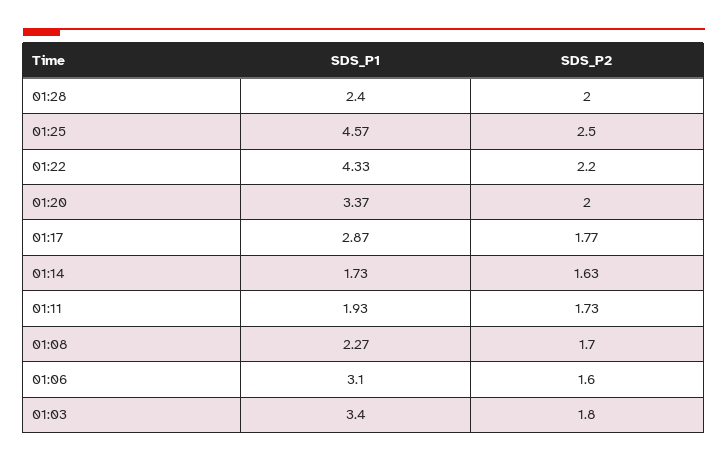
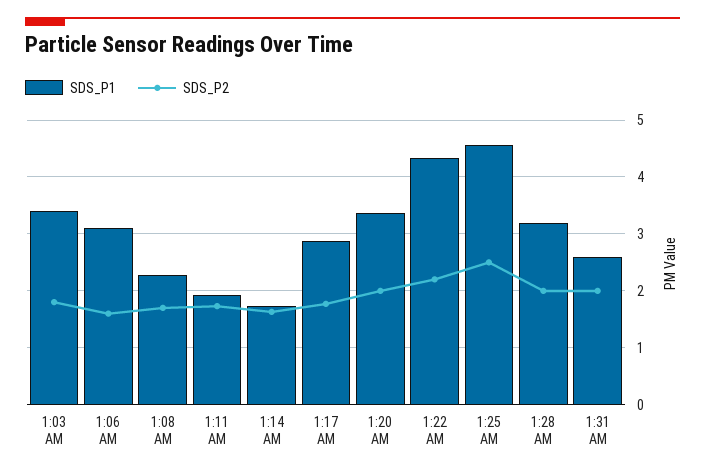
SDS_P1, 01:28: 2.4 -> 3.2
SDS_P1, 1:31 AM: none -> 2.6
SDS_P2, 1:31 AM: none -> 2

